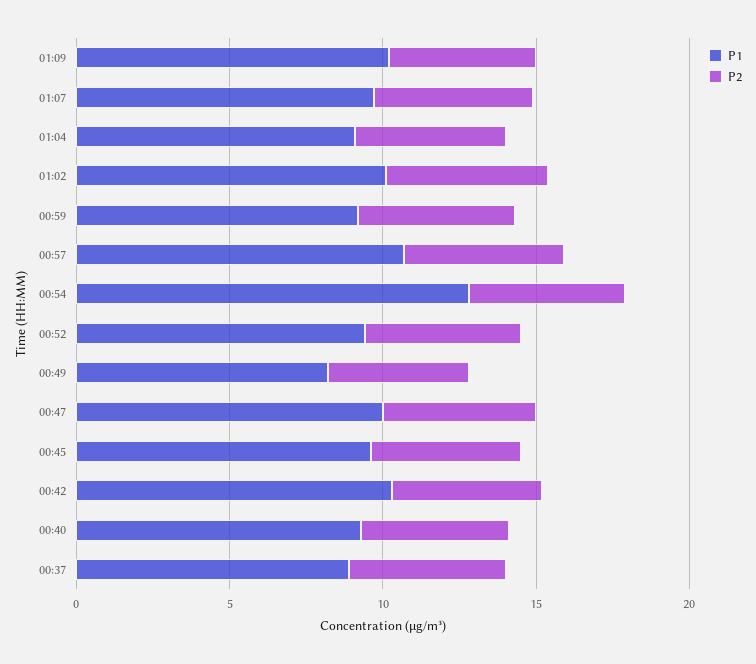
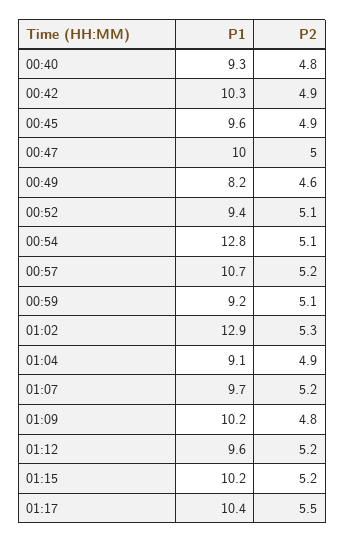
P1, 01:02: 10 -> 12.9
P1, 00:37: 9 -> none
P2, 00:37: 5 -> none
P1, 01:12: none -> 9.6
P2, 01:12: none -> 5.2
P1, 01:15: none -> 10.2
P2, 01:15: none -> 5.2
P1, 01:17: none -> 10.4
P2, 01:17: none -> 5.5

